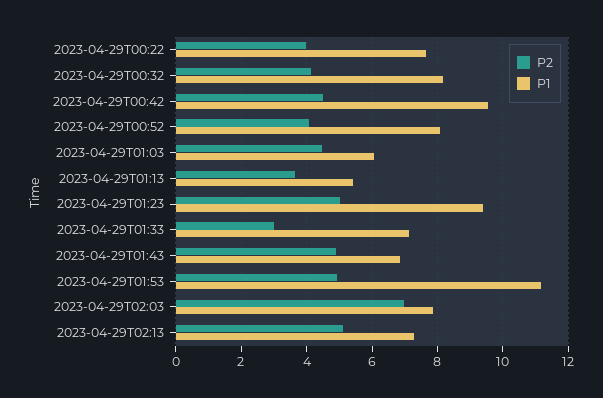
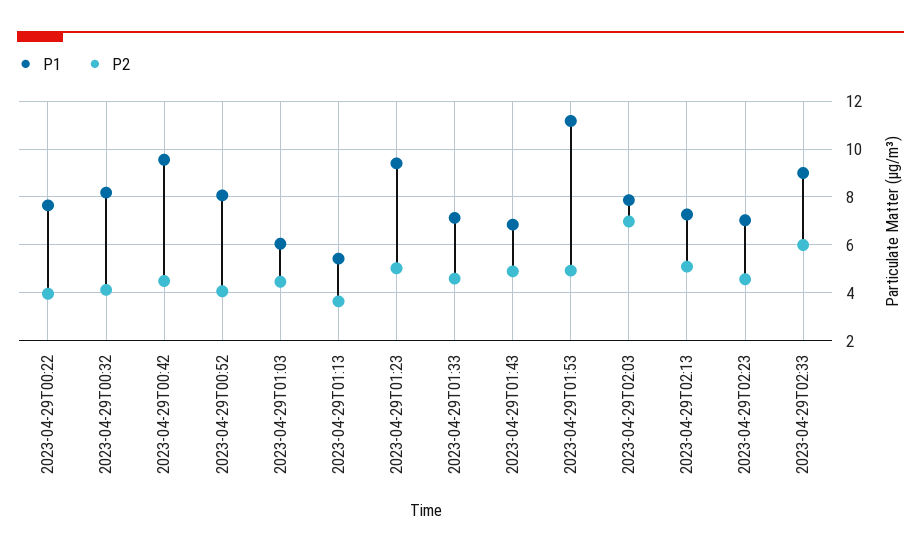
P2, 2023-04-29T01:33: 3 -> 4.5
P1, 2023-04-29T02:23: none -> 7
P2, 2023-04-29T02:23: none -> 4.5
P1, 2023-04-29T02:33: none -> 9
P2, 2023-04-29T02:33: none -> 6

